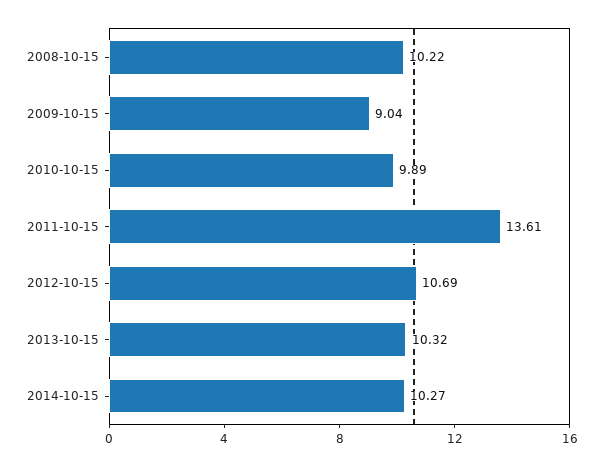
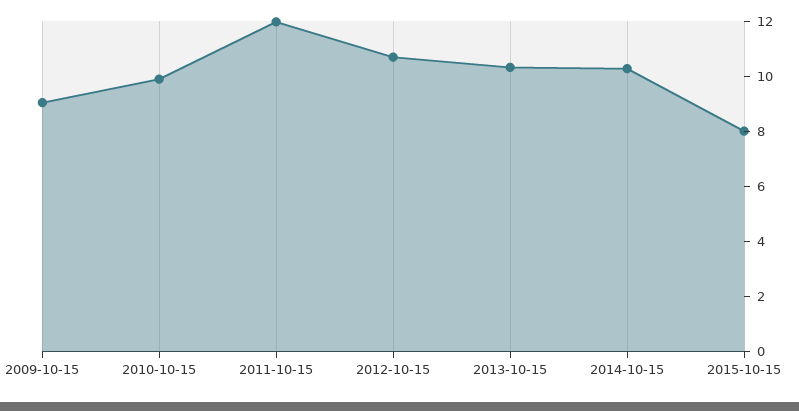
2008-10-15: 10.22 -> none
2011-10-15: 13.61 -> 12
2015-10-15: none -> 8

